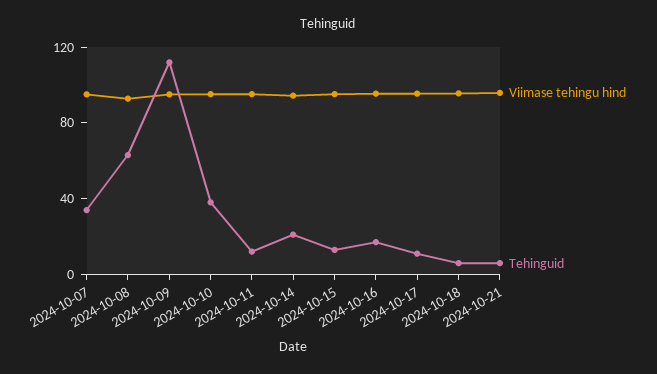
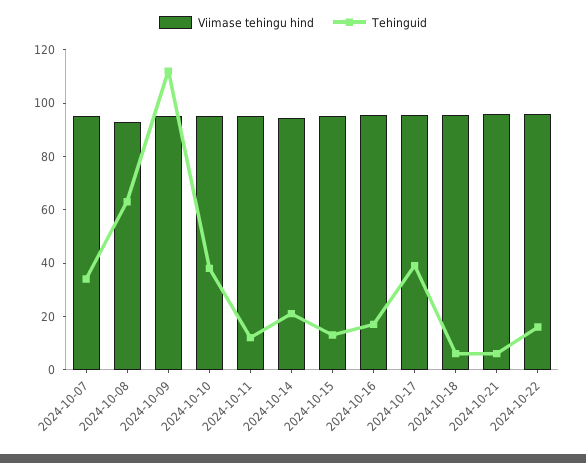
Tehinguid, 2024-10-17: 10 -> 40
Viimase tehingu hind, 2024-10-22: none -> 95
Tehinguid, 2024-10-22: none -> 15

